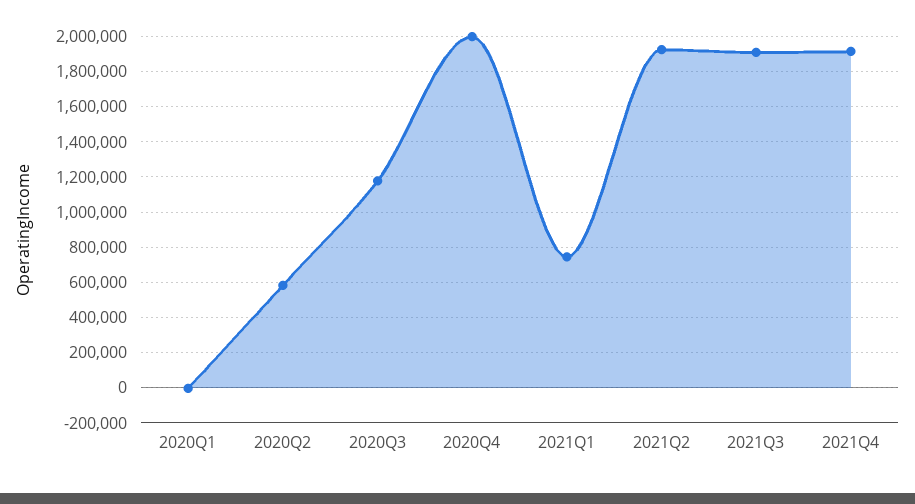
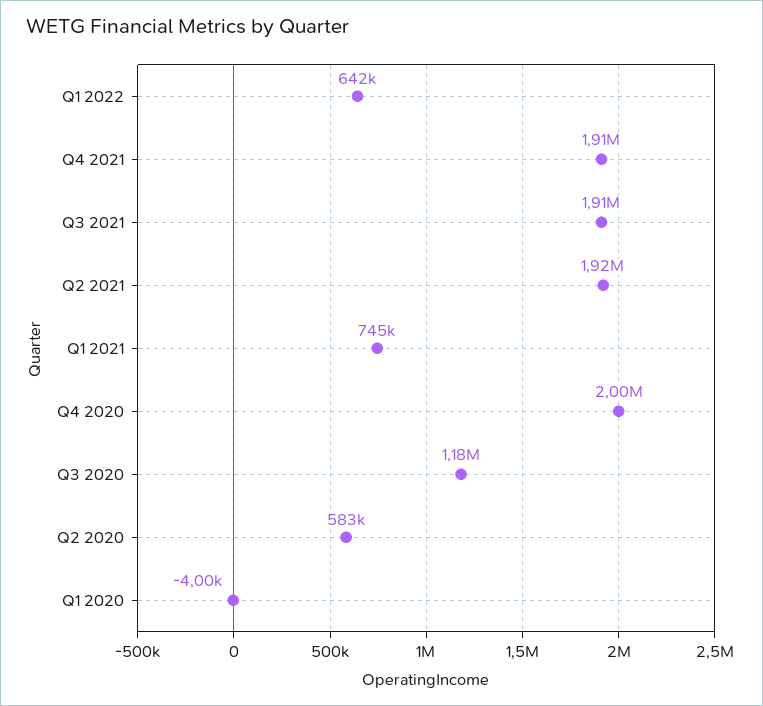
Q1 2022: none -> 642000

